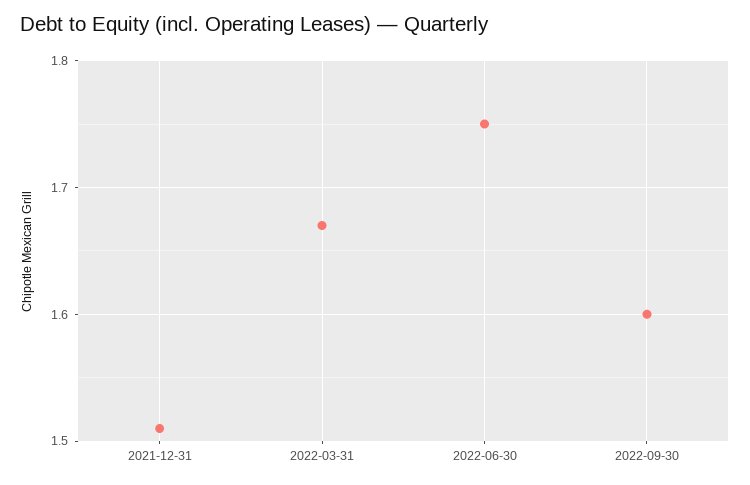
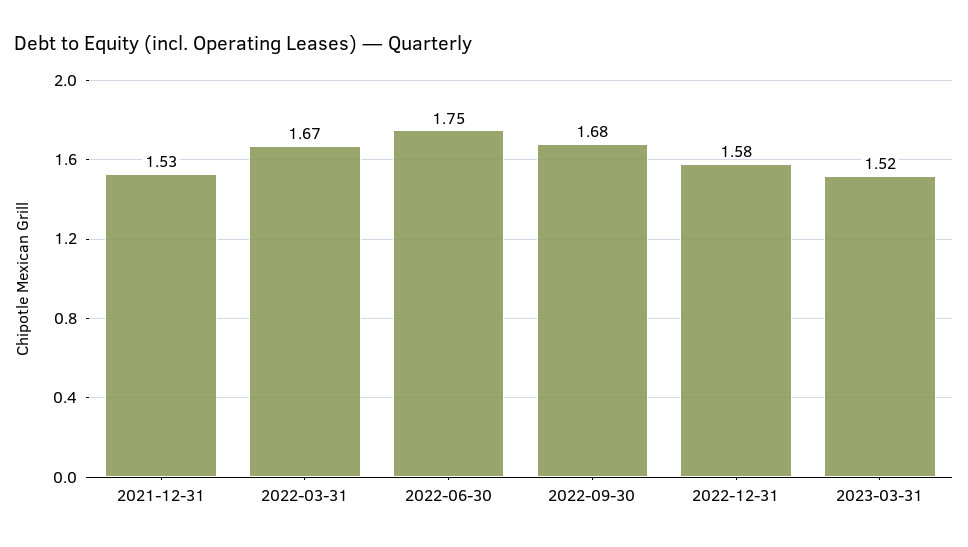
2021-12-31: 1.51 -> 1.53
2022-09-30: 1.6 -> 1.68
2022-12-31: none -> 1.58
2023-03-31: none -> 1.52

